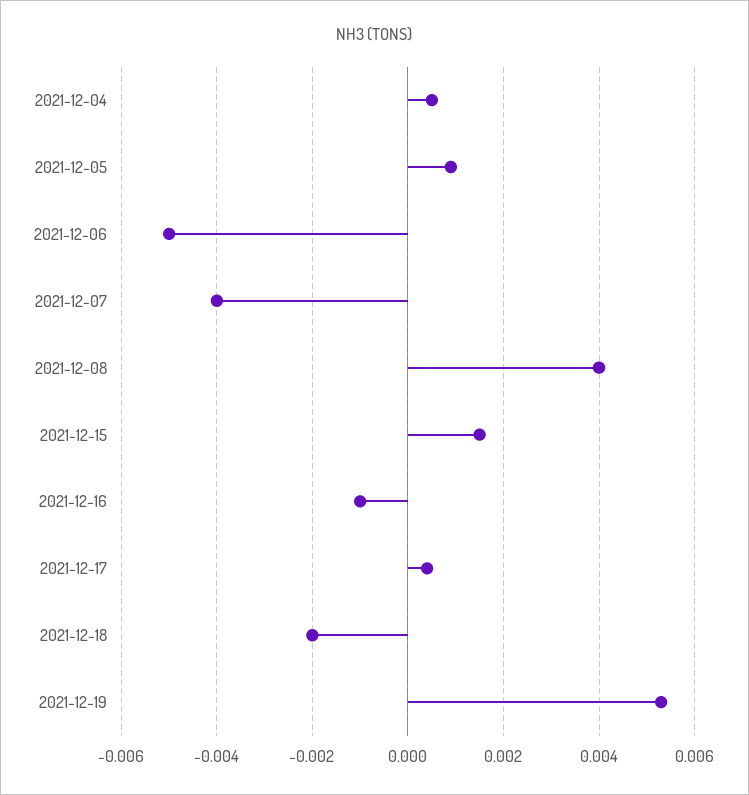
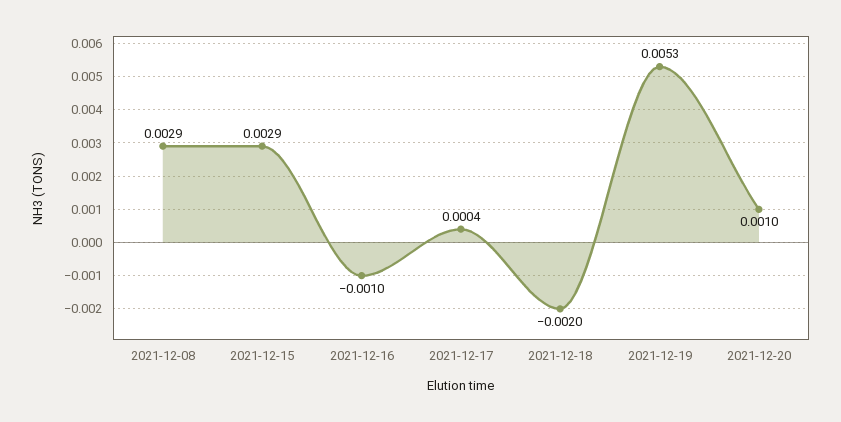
2021-12-04: 0.0005 -> none
2021-12-05: 0.001 -> none
2021-12-06: -0.005 -> none
2021-12-07: -0.004 -> none
2021-12-08: 0.004 -> 0.0029
2021-12-15: 0.0015 -> 0.0029
2021-12-20: none -> 0.001

